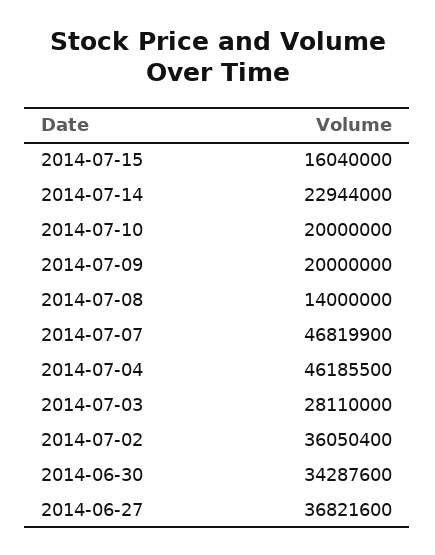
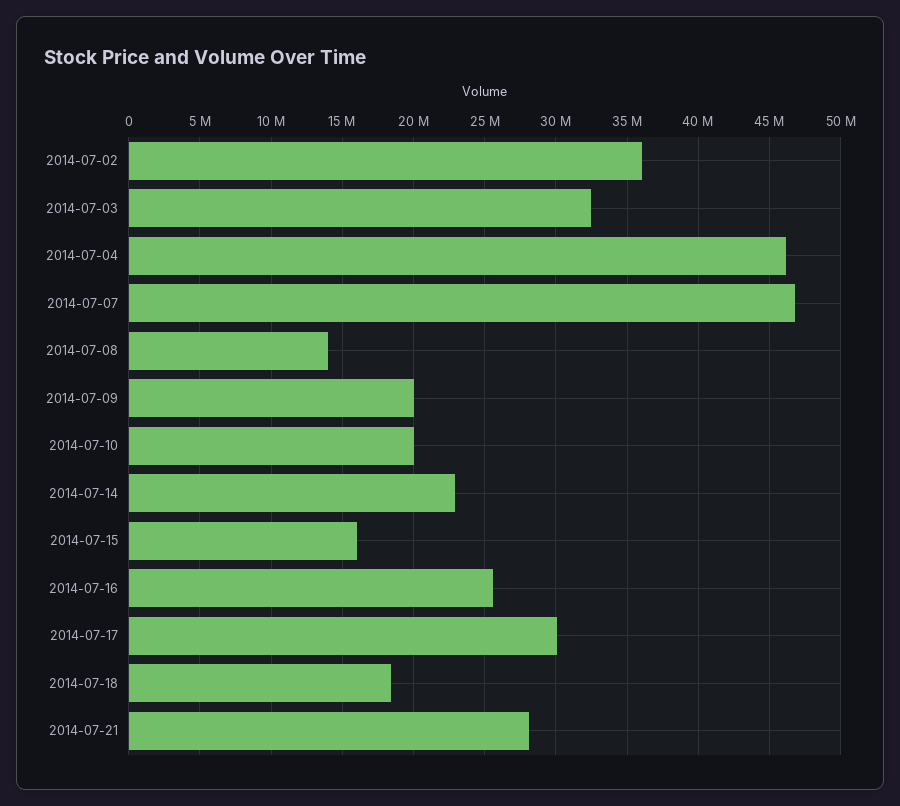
2014-07-03: 28110000 -> 32500000
2014-06-30: 34287600 -> none
2014-06-27: 36821600 -> none
2014-07-16: none -> 25500000
2014-07-17: none -> 30000000
2014-07-18: none -> 18500000
2014-07-21: none -> 28000000

